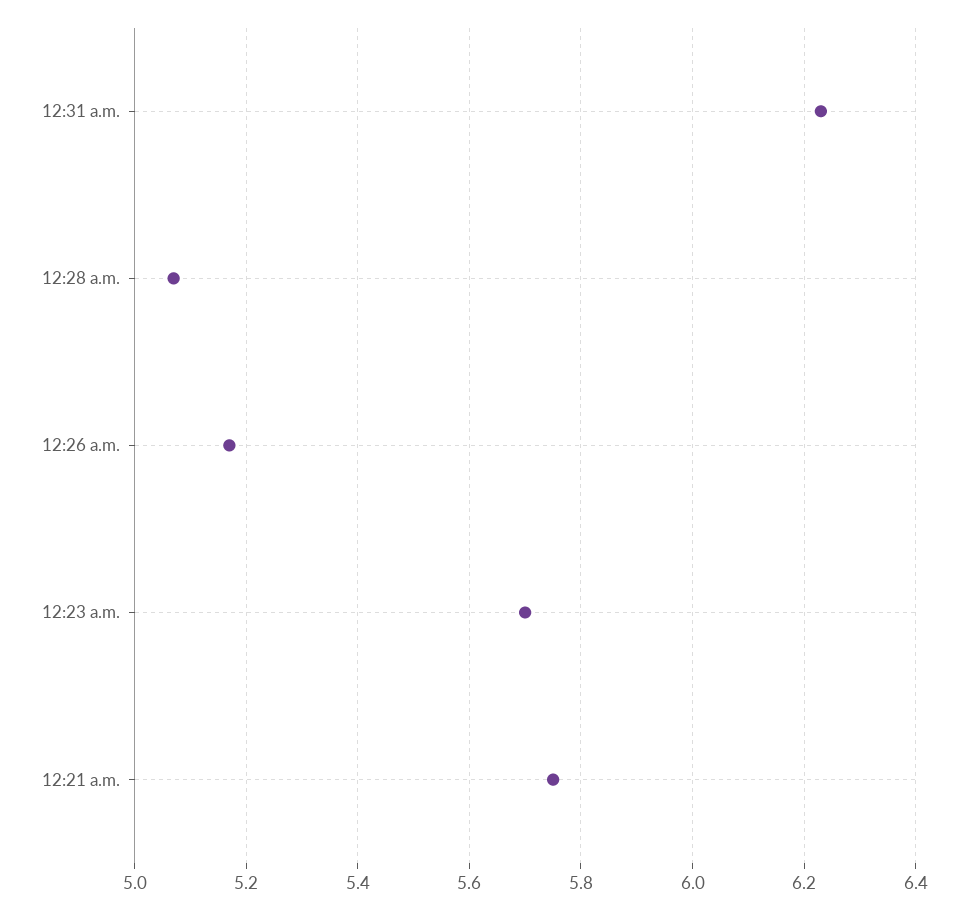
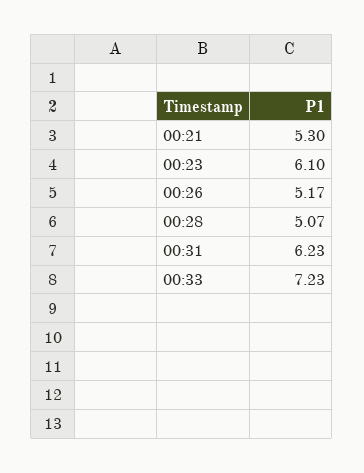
12:23 a.m.: 5.7 -> 6.1
12:21 a.m.: 5.75 -> 5.3
00:33: none -> 7.23

